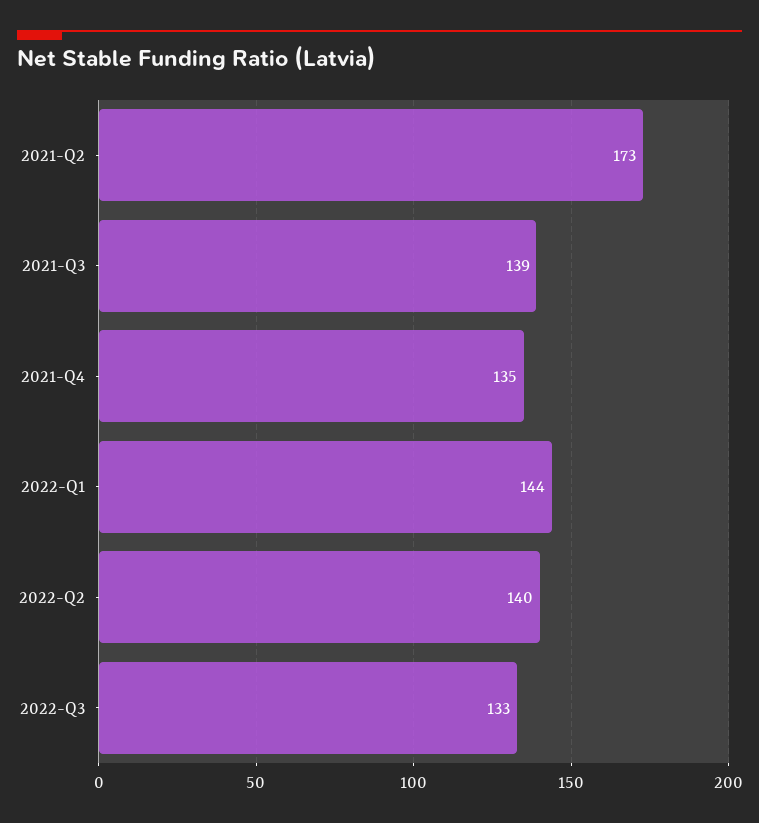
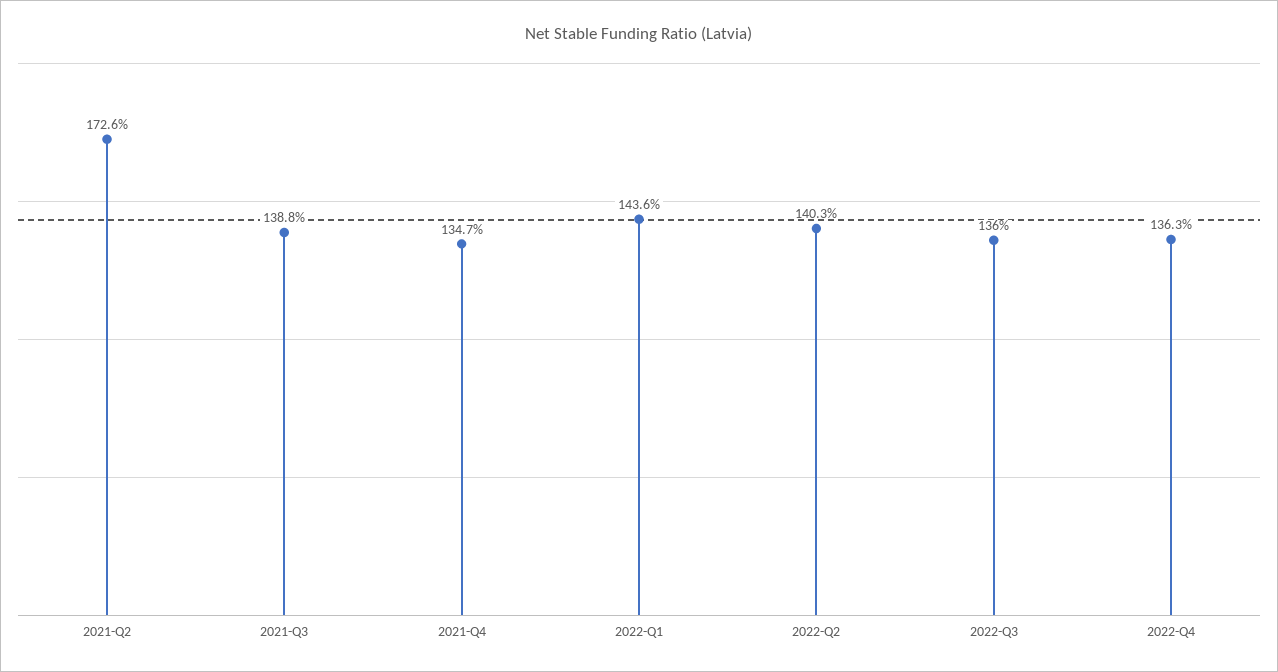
2022-Q3: 133 -> 136
2022-Q4: none -> 136.3

